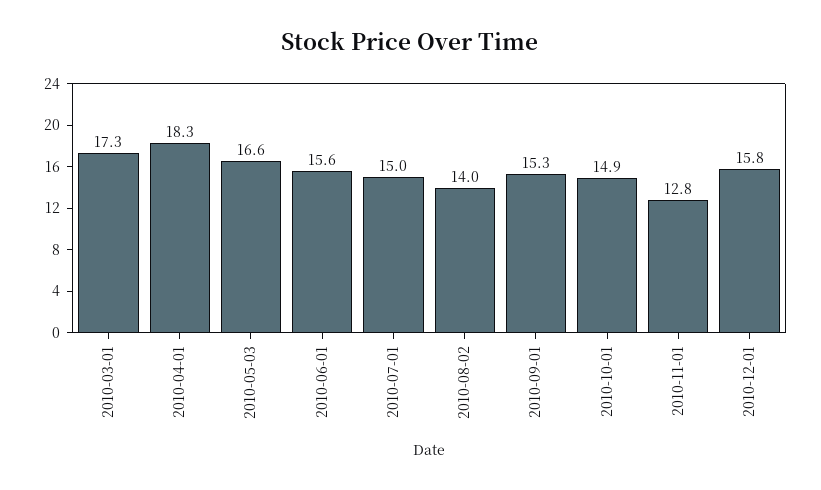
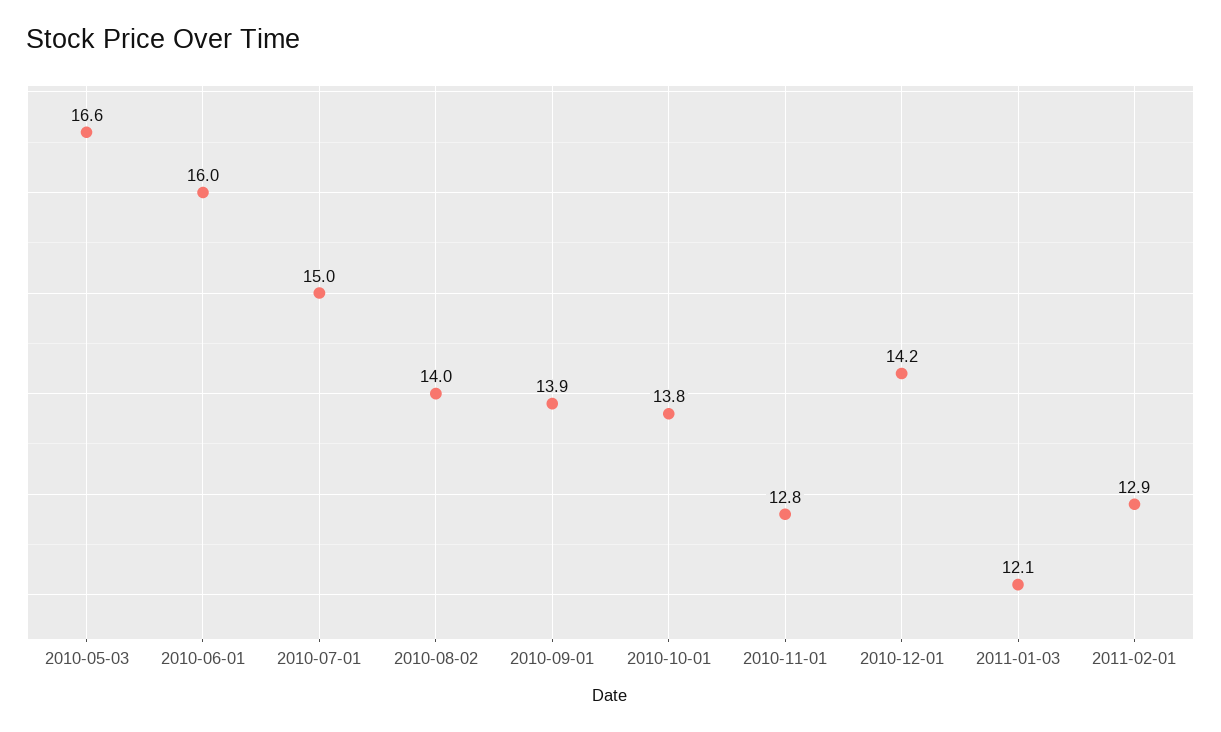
2010-03-01: 17.3 -> none
2010-04-01: 18.3 -> none
2010-06-01: 15.6 -> 16
2010-09-01: 15.3 -> 13.9
2010-10-01: 14.9 -> 13.8
2010-12-01: 15.8 -> 14.2
2011-01-03: none -> 12.1
2011-02-01: none -> 12.9

